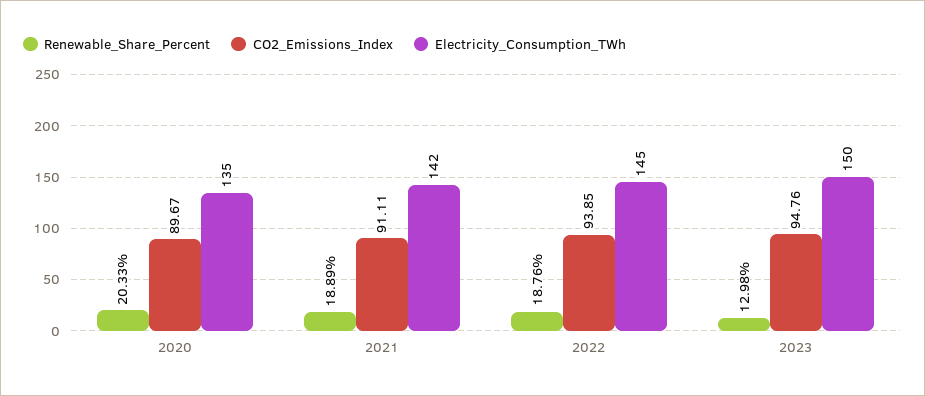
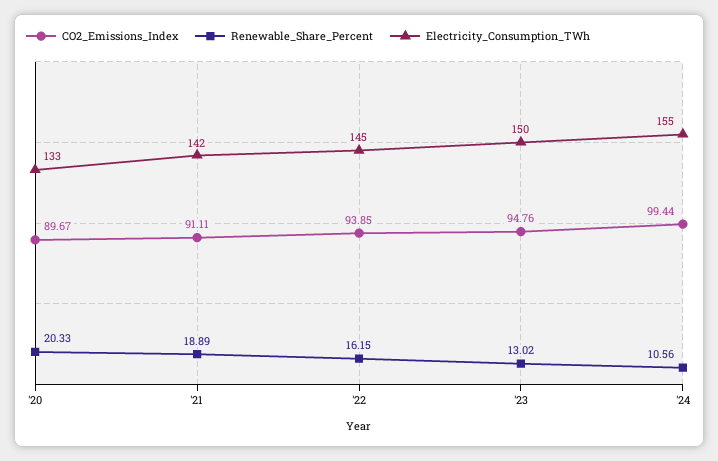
Electricity_Consumption_TWh, 2020: 135 -> 133
Renewable_Share_Percent, 2022: 18.76 -> 16.15
Renewable_Share_Percent, 2023: 12.98 -> 13.02
CO2_Emissions_Index, '24: none -> 99.44
Renewable_Share_Percent, '24: none -> 10.56
Electricity_Consumption_TWh, '24: none -> 155

